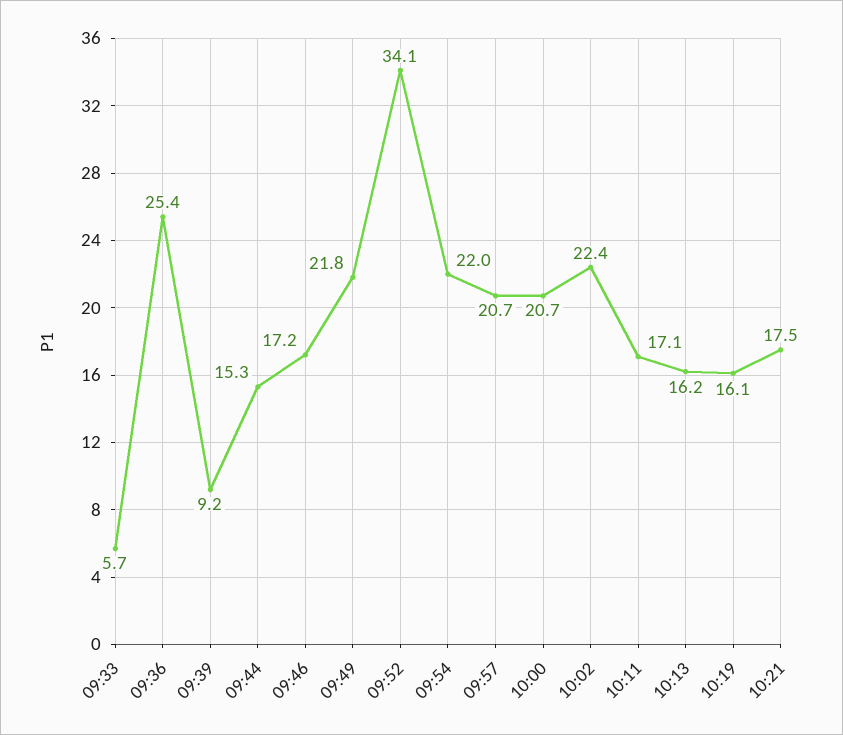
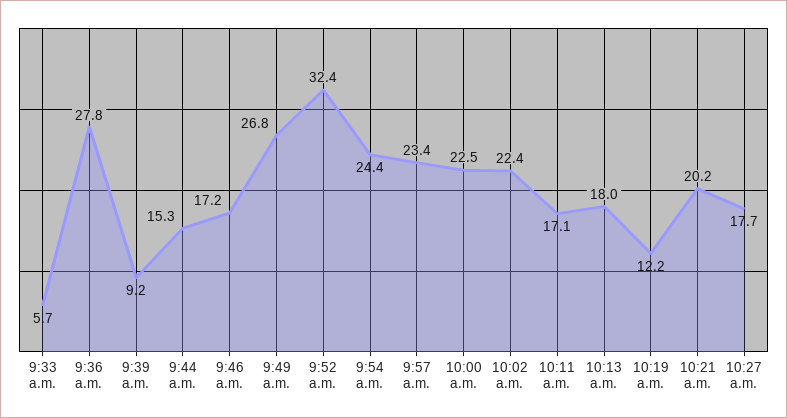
09:36: 25.4 -> 27.8
09:49: 21.8 -> 26.8
09:52: 34.1 -> 32.4
09:54: 22 -> 24.4
09:57: 20.7 -> 23.4
10:00: 20.7 -> 22.5
10:13: 16.2 -> 18
10:19: 16.1 -> 12.2
10:21: 17.5 -> 20.2
10:27 a.m.: none -> 17.7

